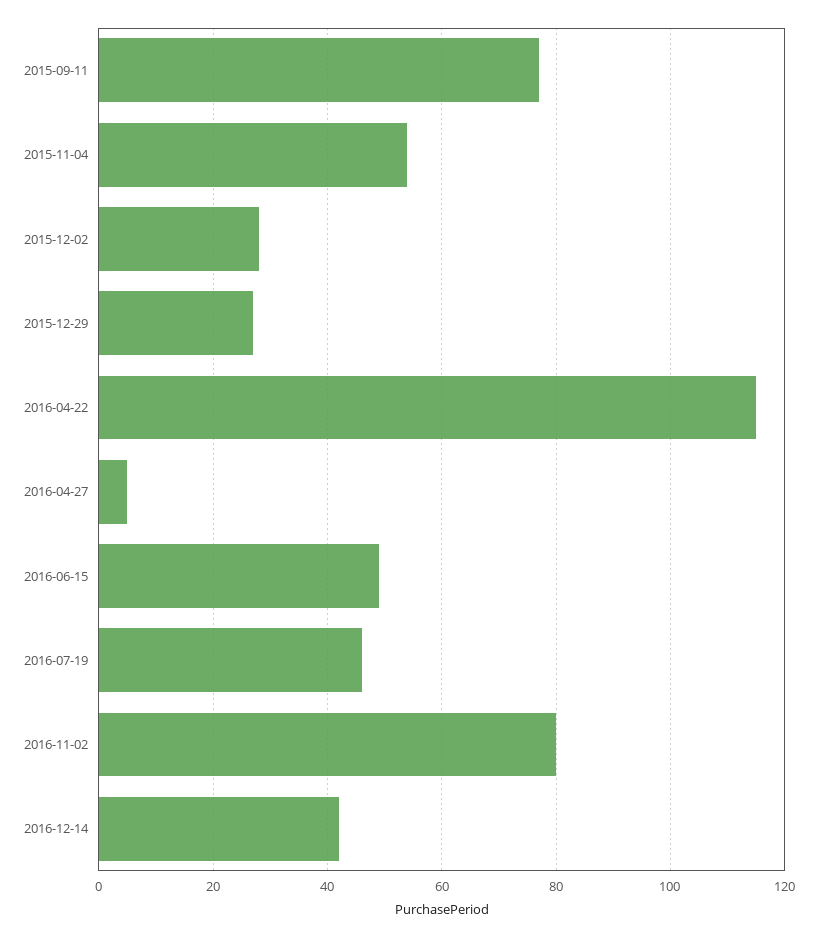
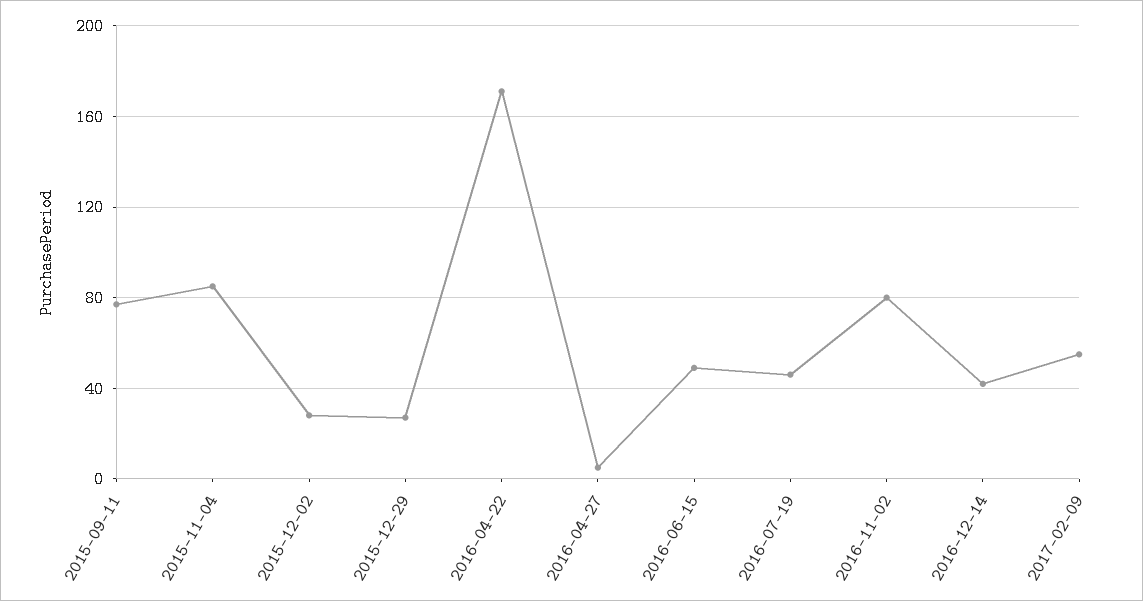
2015-11-04: 55 -> 85
2016-04-22: 115 -> 170
2017-02-09: none -> 55

